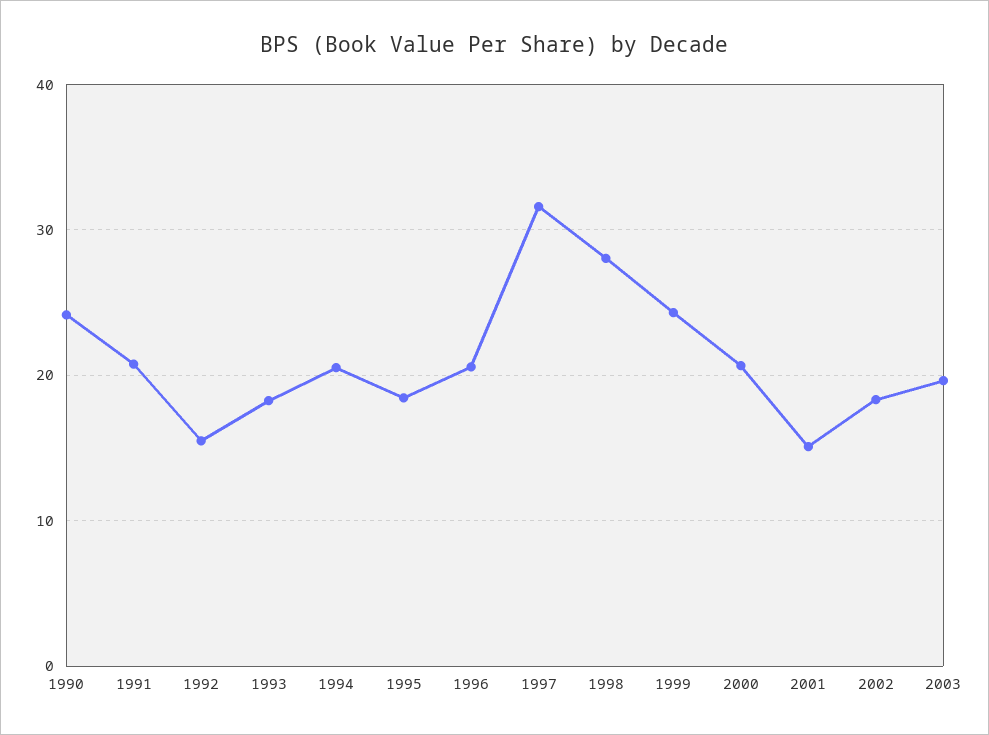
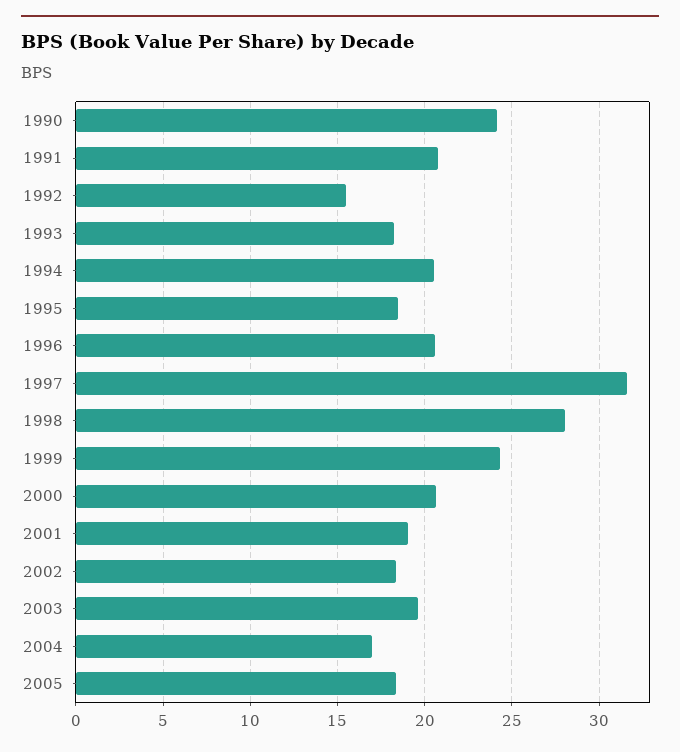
2001: 15 -> 19
2004: none -> 17
2005: none -> 18.5

